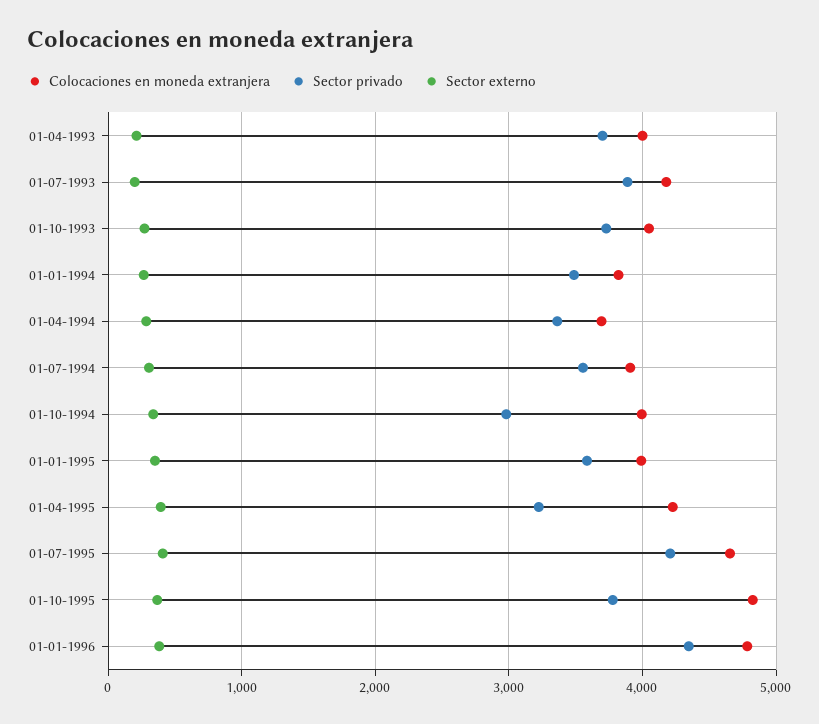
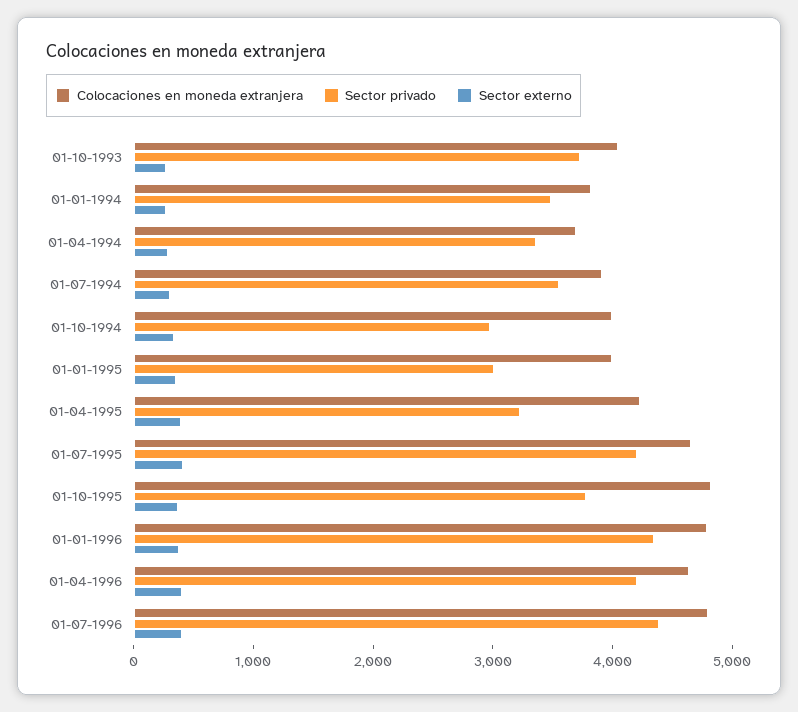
Colocaciones en moneda extranjera, 01-04-1993: 4000 -> none
Sector privado, 01-04-1993: 3700 -> none
Sector externo, 01-04-1993: 200 -> none
Colocaciones en moneda extranjera, 01-07-1993: 4200 -> none
Sector privado, 01-07-1993: 3900 -> none
Sector externo, 01-07-1993: 200 -> none
Sector privado, 01-01-1995: 3600 -> 3000
Colocaciones en moneda extranjera, 01-04-1996: none -> 4600
Sector privado, 01-04-1996: none -> 4200
Sector externo, 01-04-1996: none -> 400
Colocaciones en moneda extranjera, 01-07-1996: none -> 4800
Sector privado, 01-07-1996: none -> 4400
Sector externo, 01-07-1996: none -> 400

